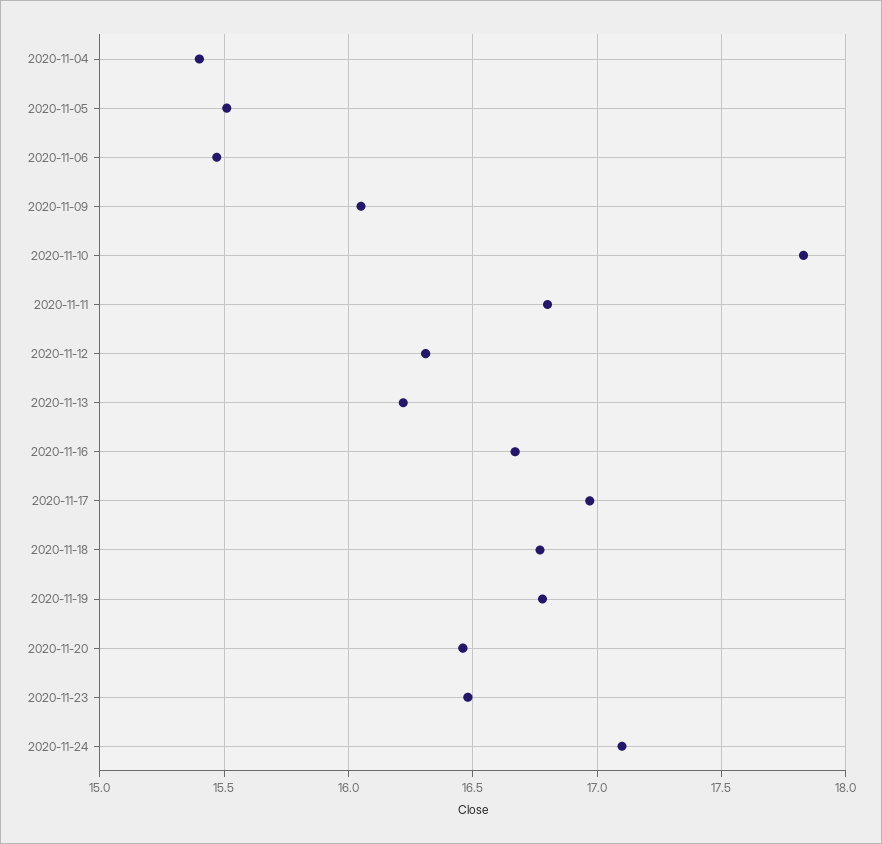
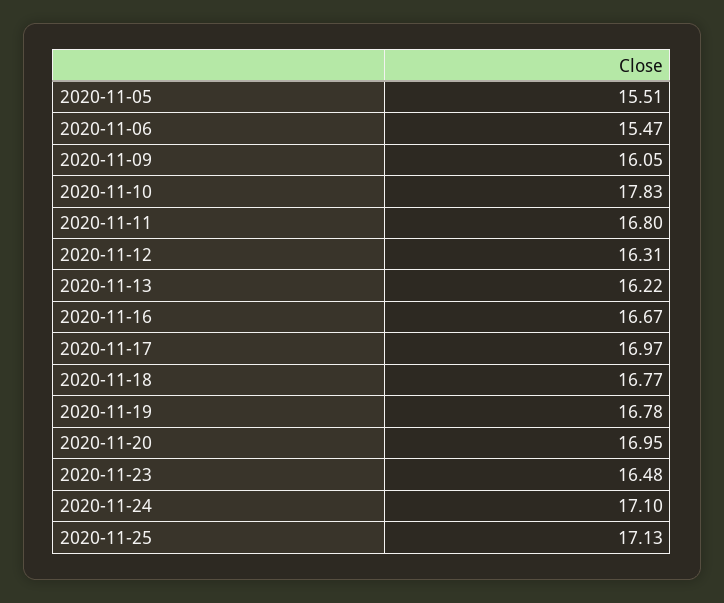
2020-11-04: 15.4 -> none
2020-11-20: 16.45 -> 16.95
2020-11-25: none -> 17.13

